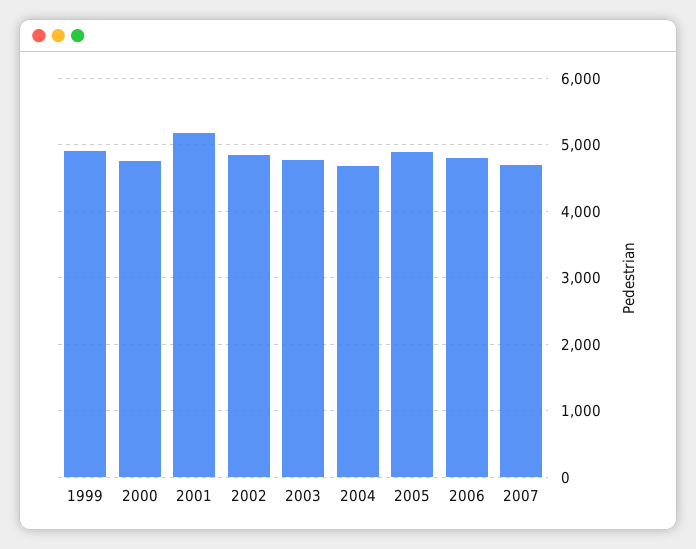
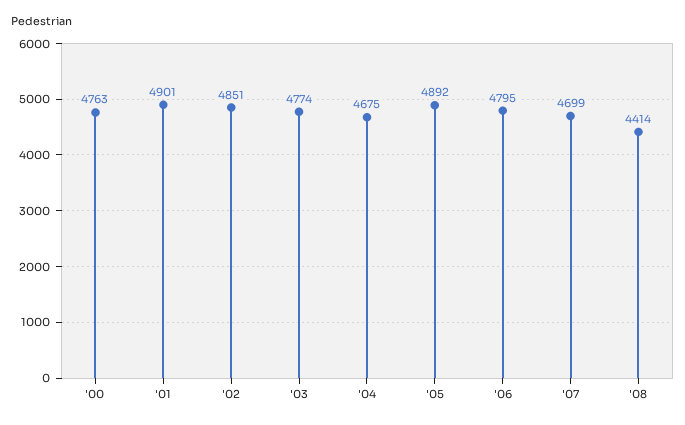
1999: 4900 -> none
2001: 5200 -> 4901
'08: none -> 4414

